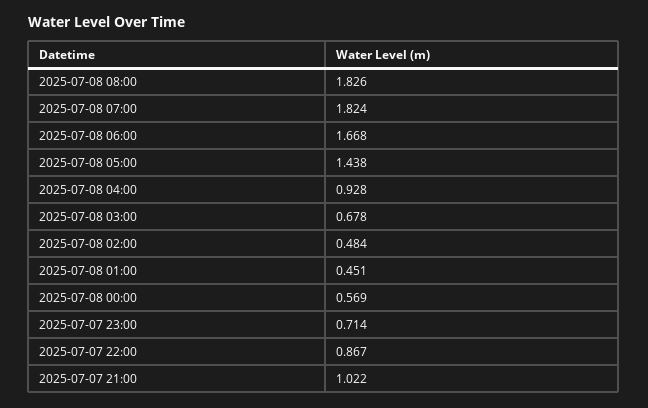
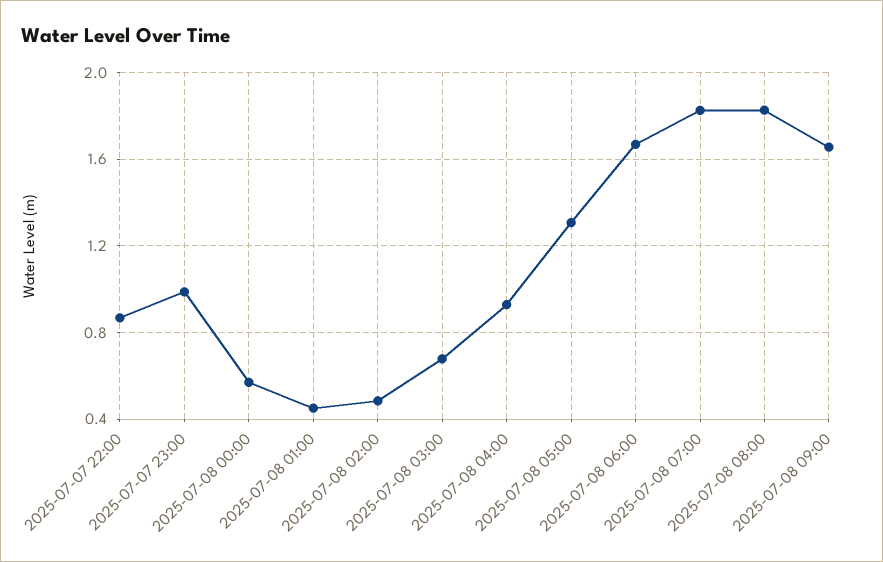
2025-07-08 05:00: 1.438 -> 1.3
2025-07-07 23:00: 0.714 -> 1
2025-07-07 21:00: 1.022 -> none
2025-07-08 09:00: none -> 1.65

